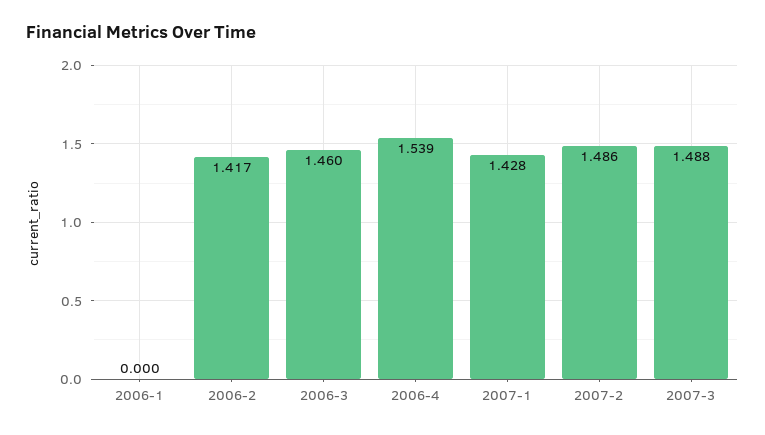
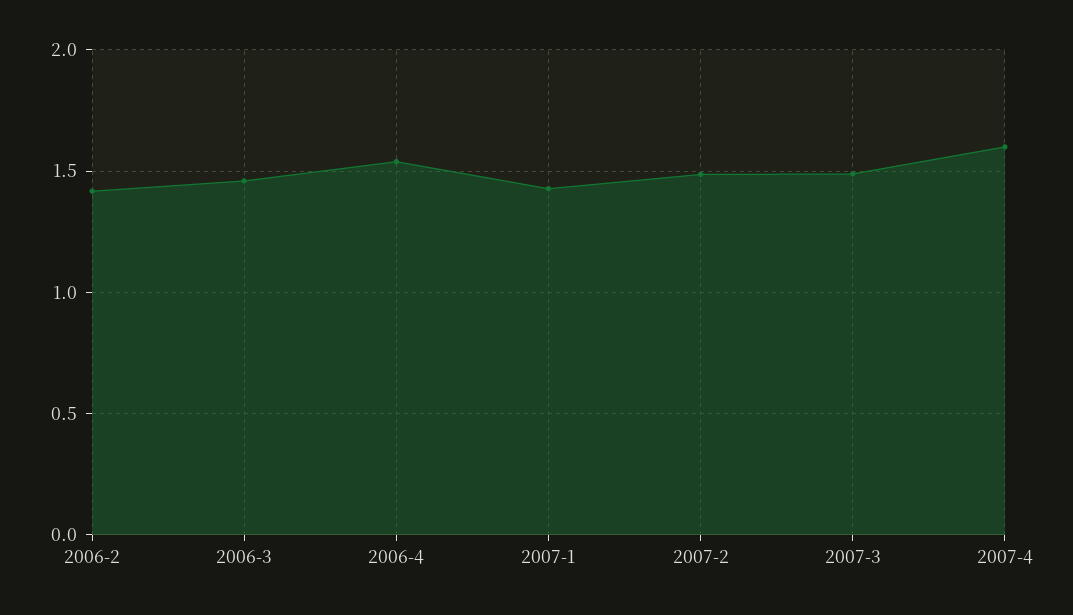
2006-1: 0 -> none
2007-4: none -> 1.6

